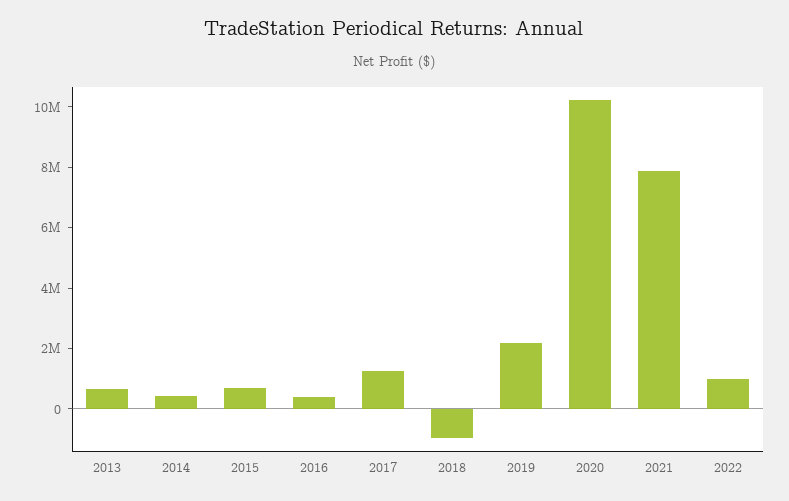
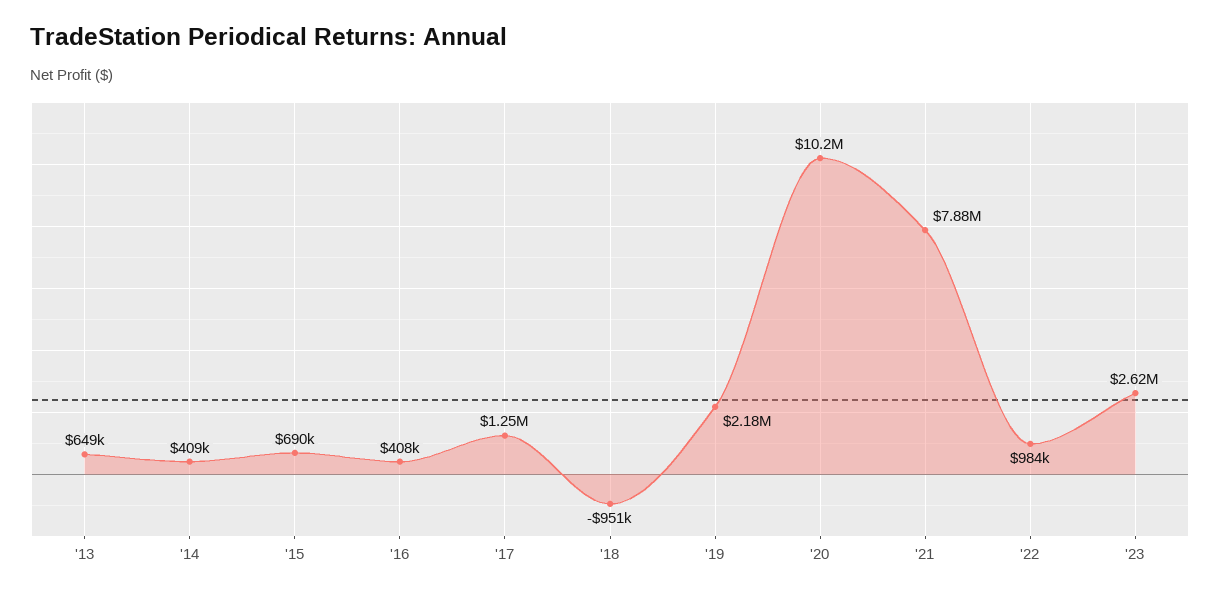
'23: none -> 2620000

